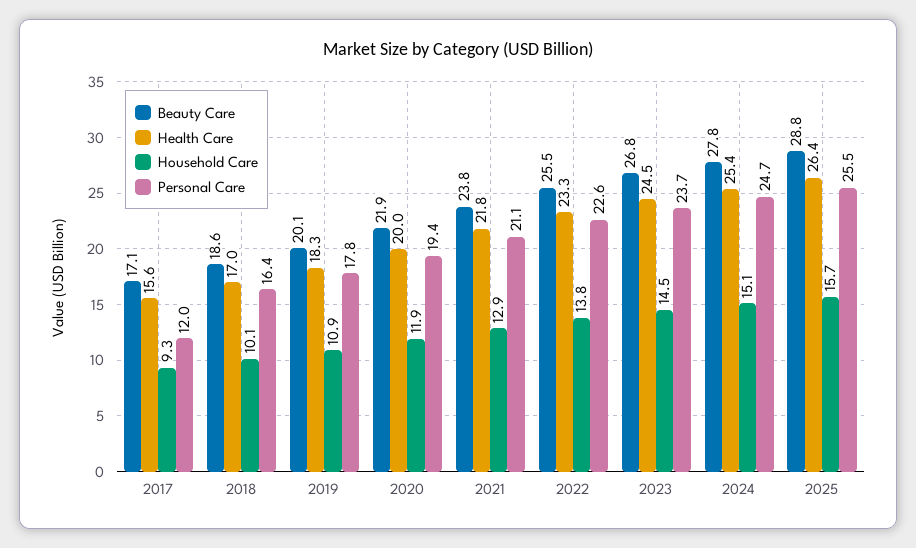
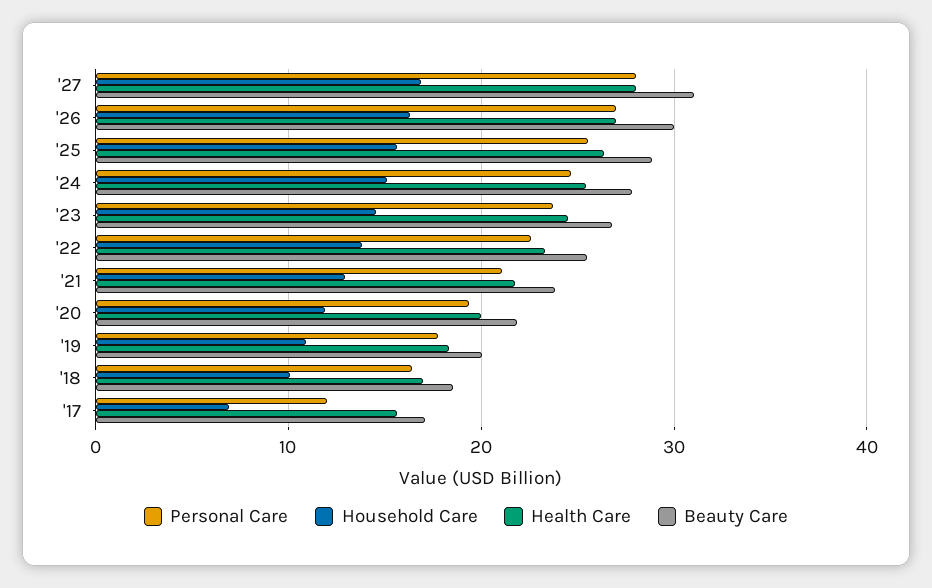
Household Care, 2017: 9.3 -> 7
Personal Care, '27: none -> 28
Household Care, '27: none -> 17
Health Care, '27: none -> 28
Beauty Care, '27: none -> 31
Personal Care, '26: none -> 27
Household Care, '26: none -> 16
Health Care, '26: none -> 27
Beauty Care, '26: none -> 30

